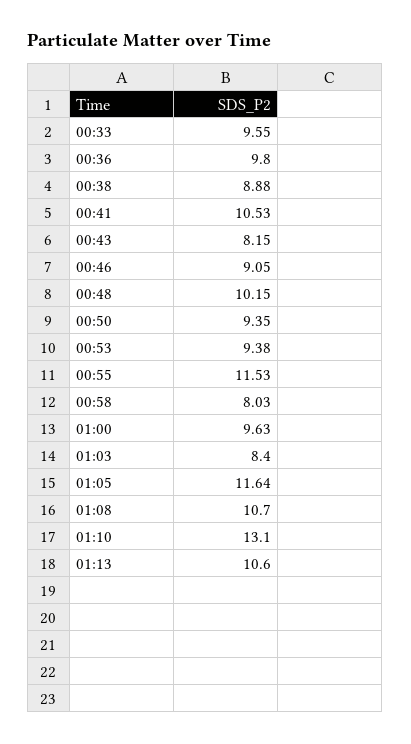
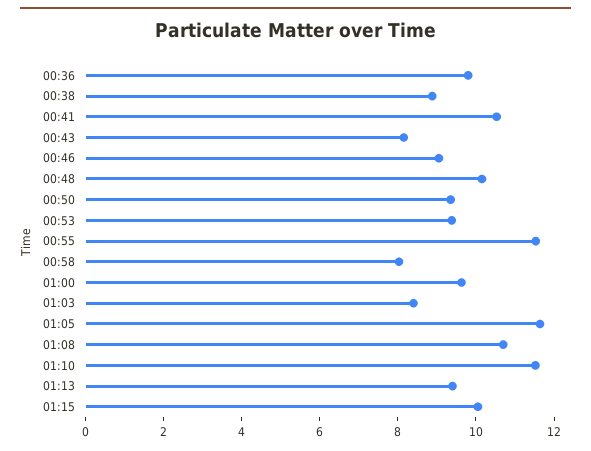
00:33: 9.55 -> none
01:10: 13.1 -> 11.5
01:13: 10.6 -> 9.5
01:15: none -> 10

